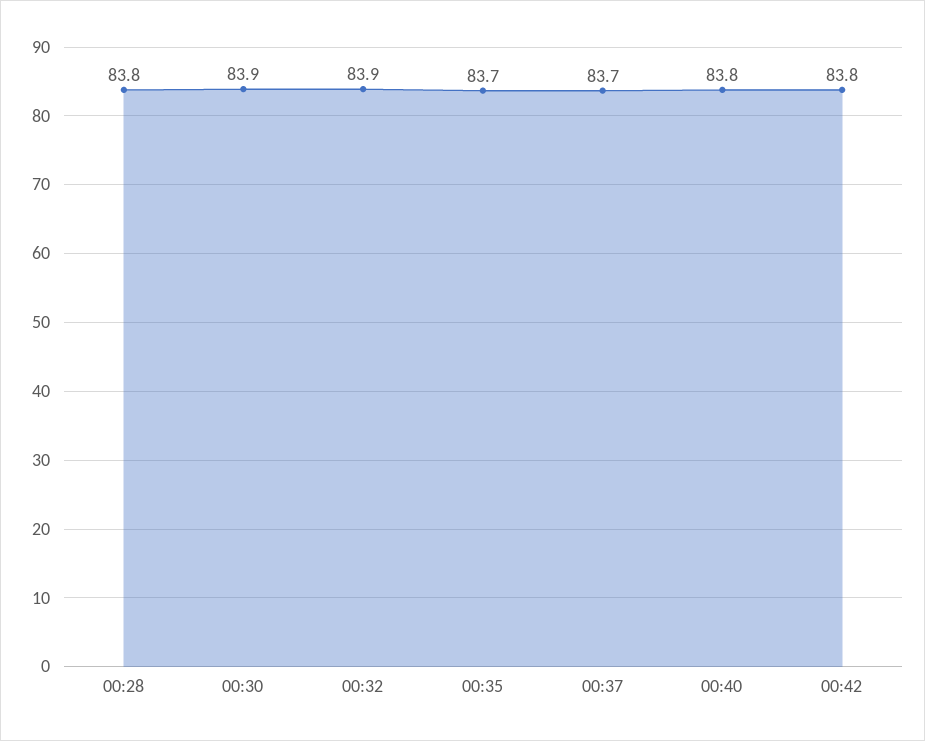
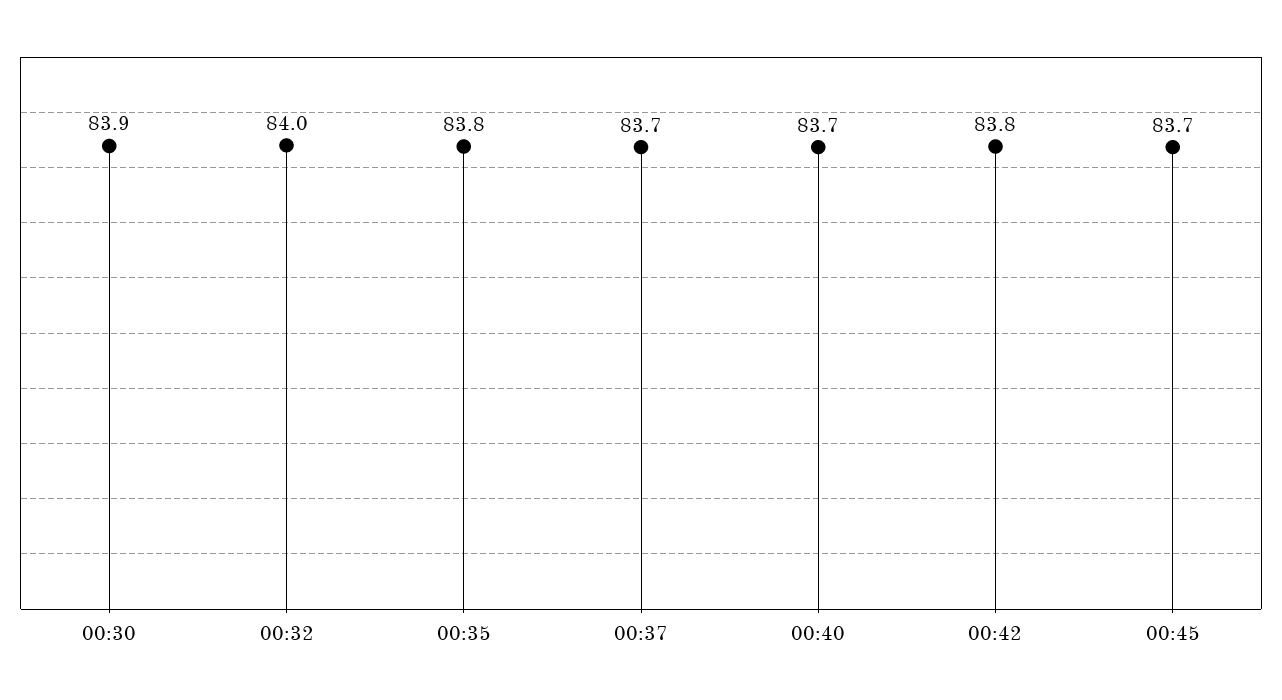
00:28: 83.8 -> none
00:32: 83.9 -> 84
00:35: 83.7 -> 83.8
00:40: 83.8 -> 83.7
00:45: none -> 83.7

